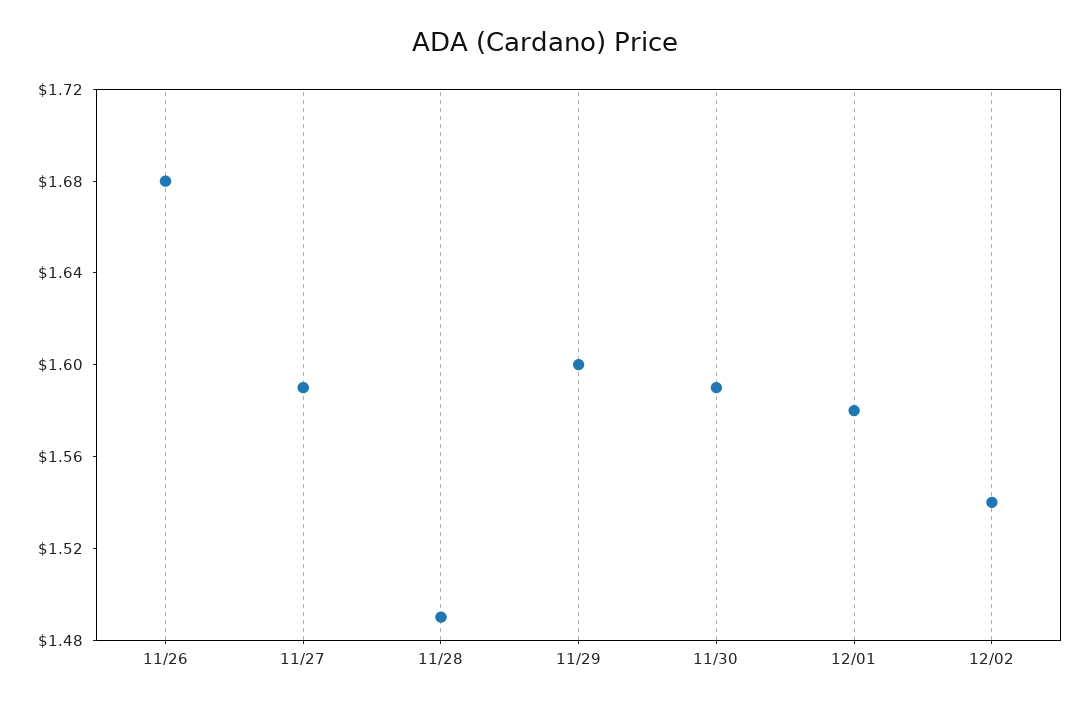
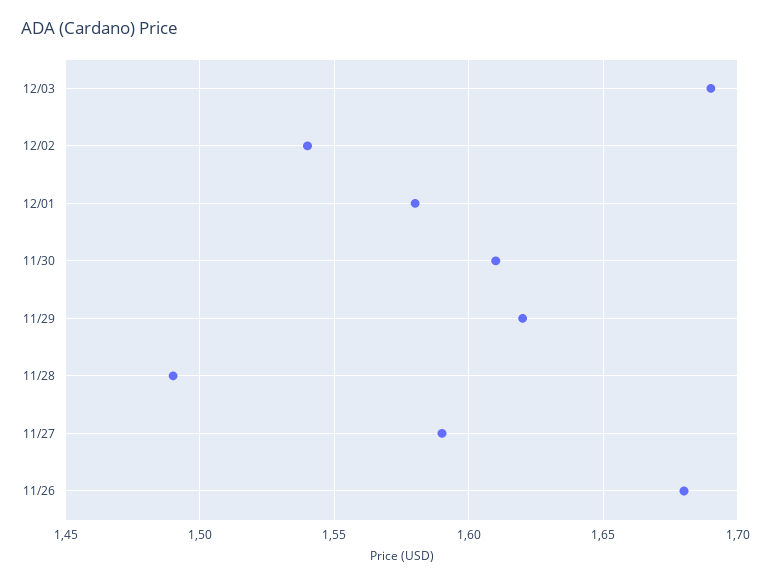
11/29: 1.6 -> 1.62
11/30: 1.59 -> 1.61
12/03: none -> 1.69

